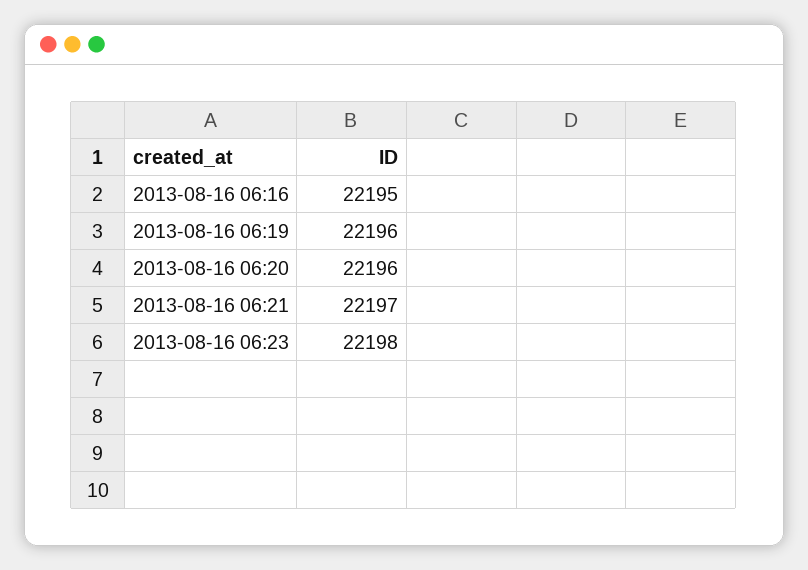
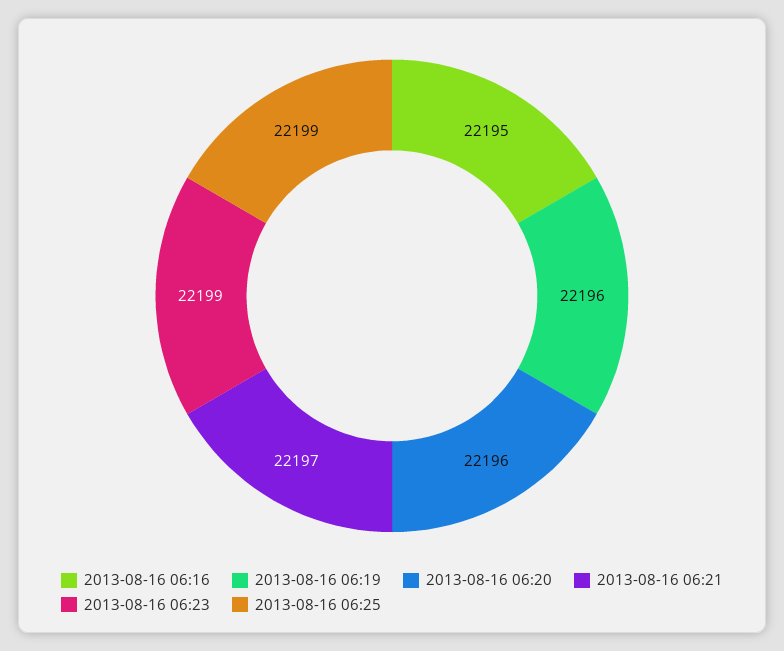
2013-08-16 06:23: 22198 -> 22199
2013-08-16 06:25: none -> 22199

